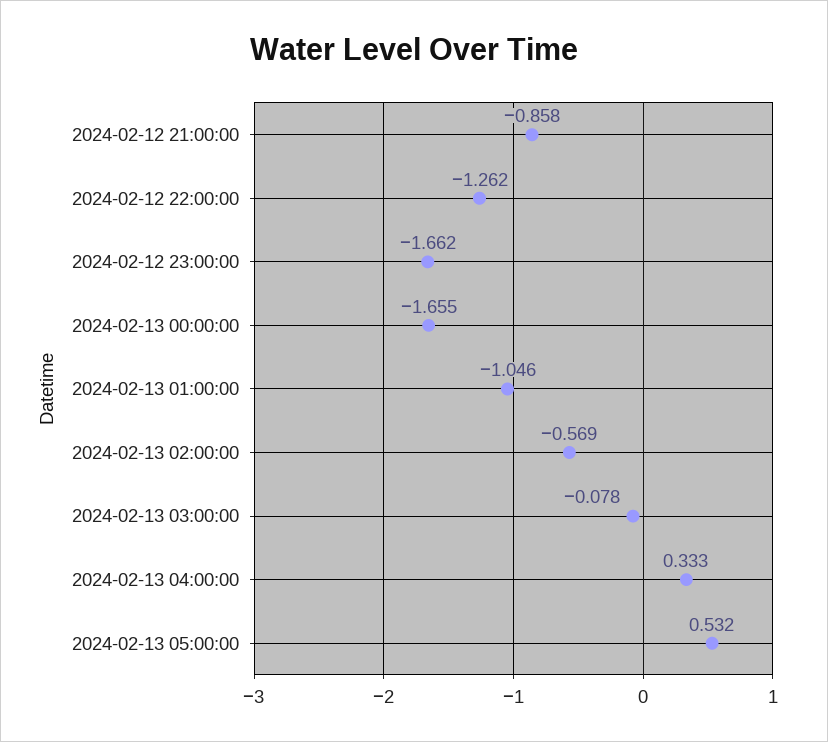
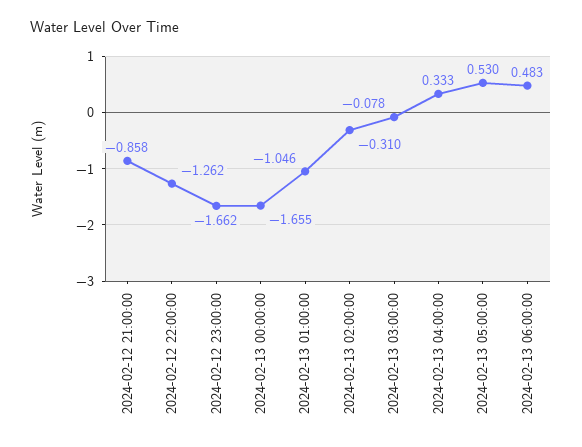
2024-02-13 02:00:00: -0.569 -> -0.31
2024-02-13 05:00:00: 0.532 -> 0.53
2024-02-13 06:00:00: none -> 0.483

